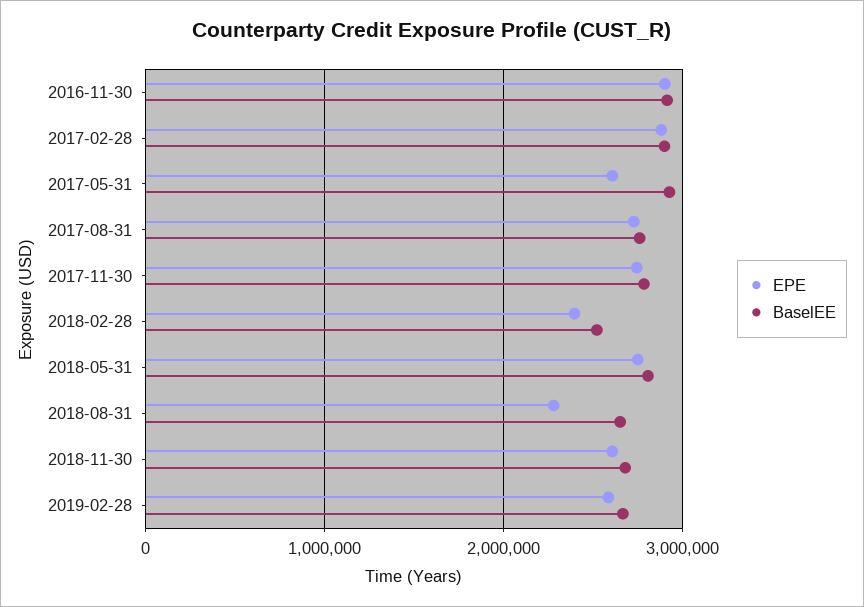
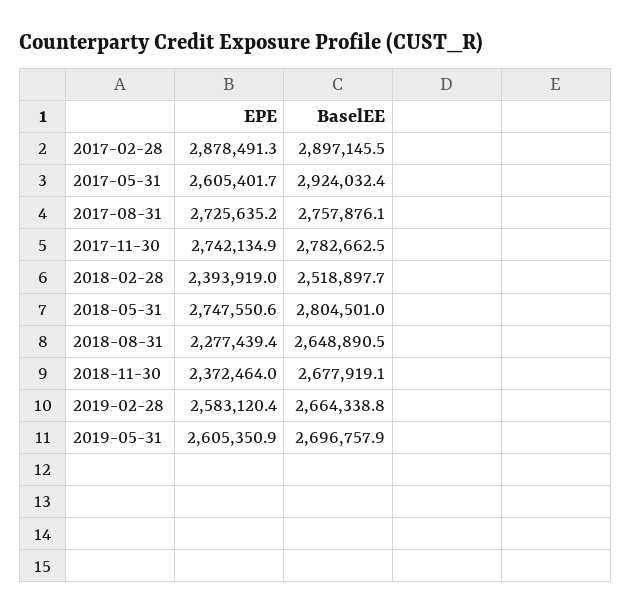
EPE, 2016-11-30: 2900000 -> none
BaselEE, 2016-11-30: 2900000 -> none
EPE, 2018-11-30: 2600000 -> 2372464
EPE, 2019-05-31: none -> 2605350.9
BaselEE, 2019-05-31: none -> 2696757.9

